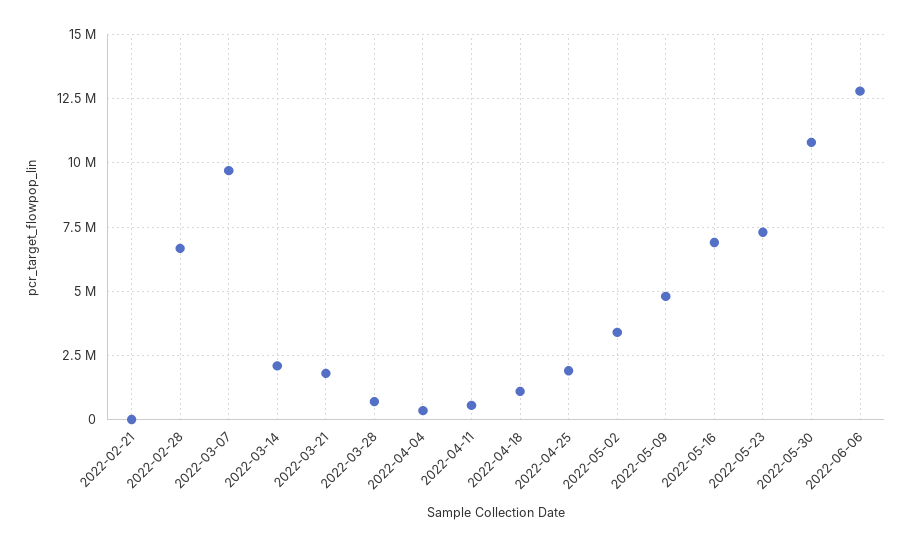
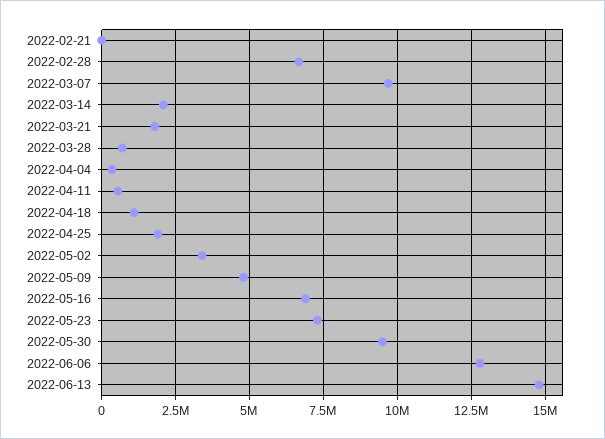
2022-05-30: 10750000 -> 9500000
2022-06-13: none -> 14750000

